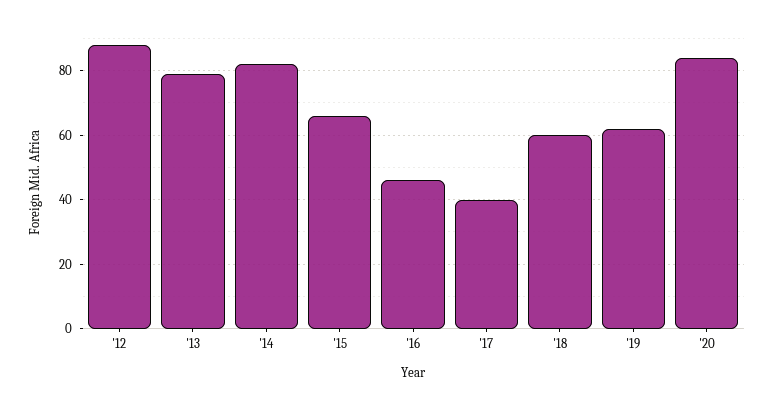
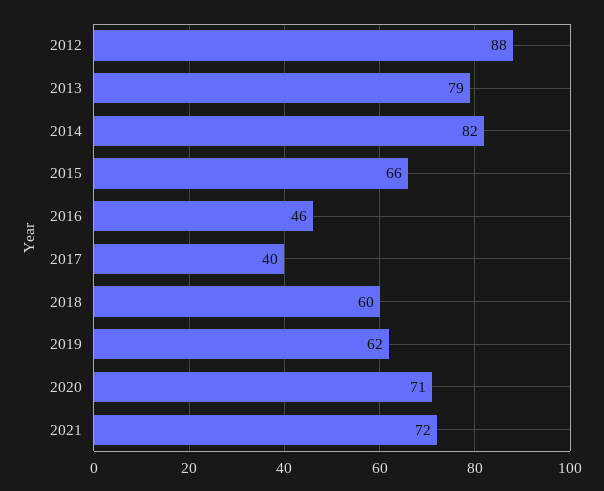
'20: 85 -> 71
2021: none -> 72

